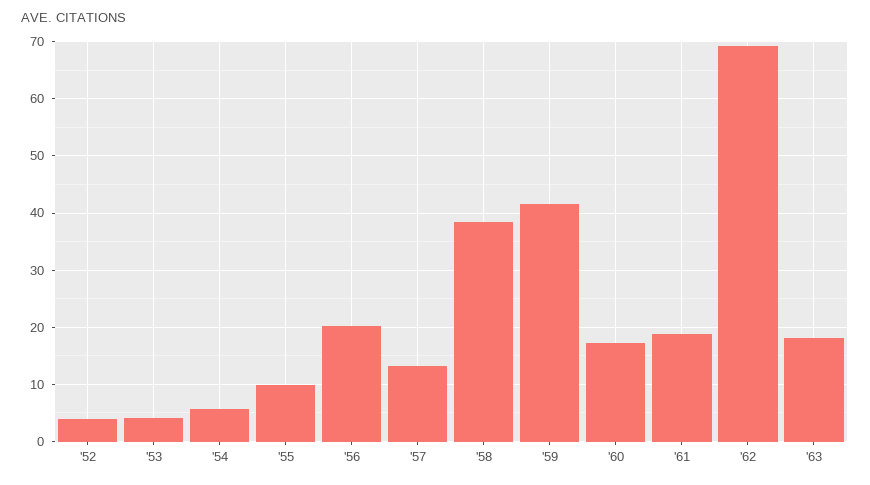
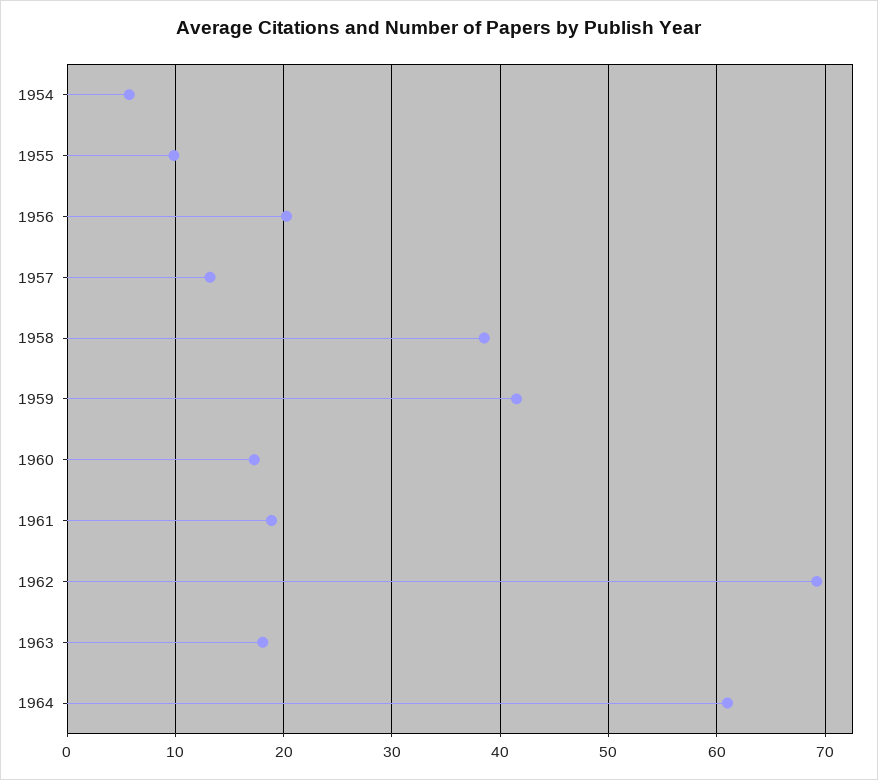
'52: 4 -> none
'53: 4 -> none
1964: none -> 61

